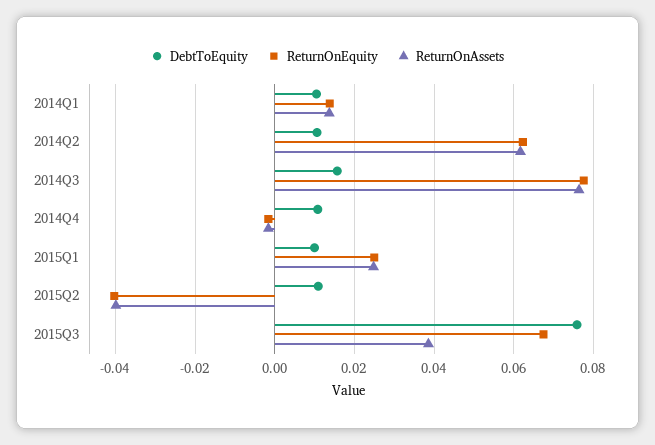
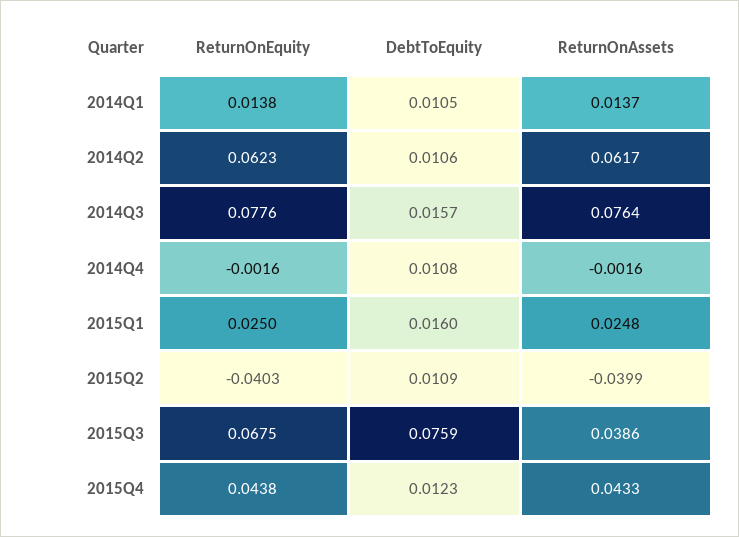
DebtToEquity, 2015Q1: 0.01 -> 0.016
ReturnOnEquity, 2015Q4: none -> 0.0438
DebtToEquity, 2015Q4: none -> 0.0123
ReturnOnAssets, 2015Q4: none -> 0.0433

